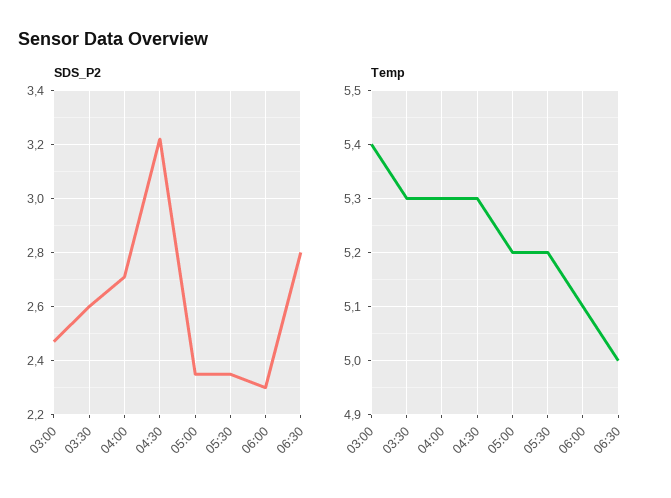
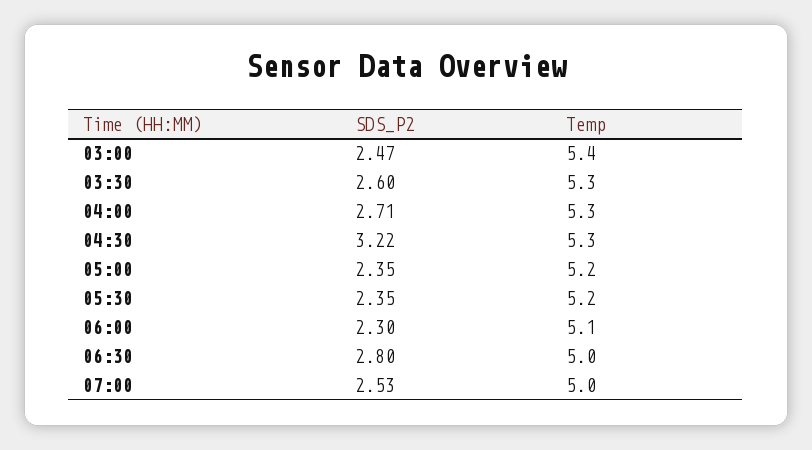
SDS_P2, 07:00: none -> 2.53
Temp, 07:00: none -> 5

